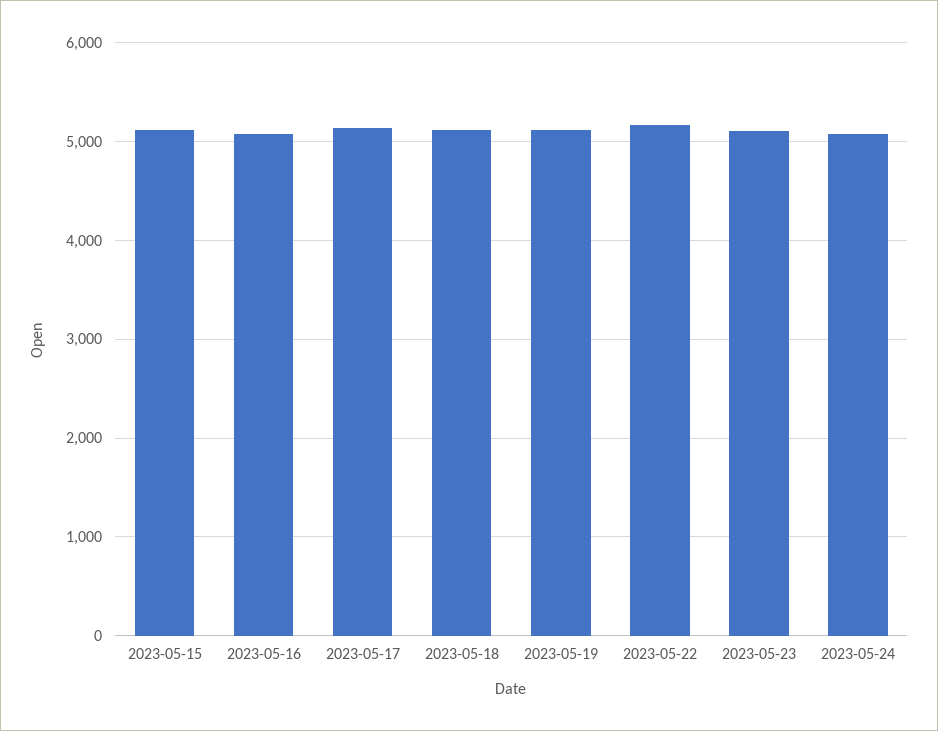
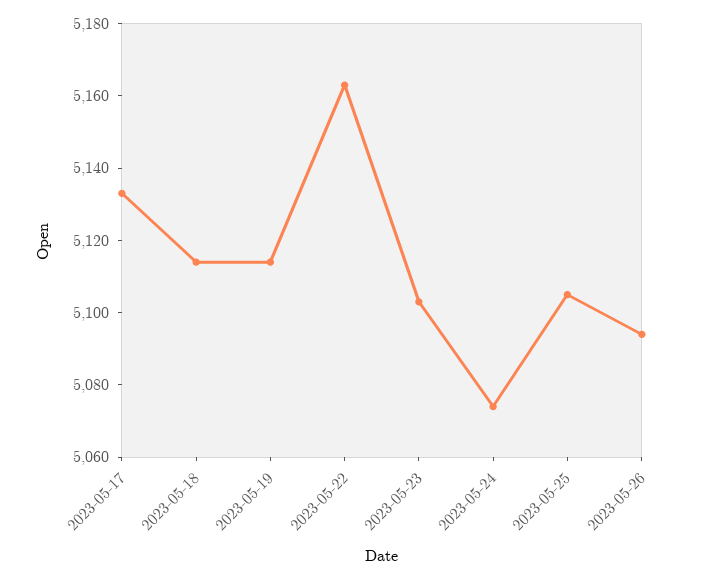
2023-05-15: 5100 -> none
2023-05-16: 5100 -> none
2023-05-25: none -> 5105
2023-05-26: none -> 5095

